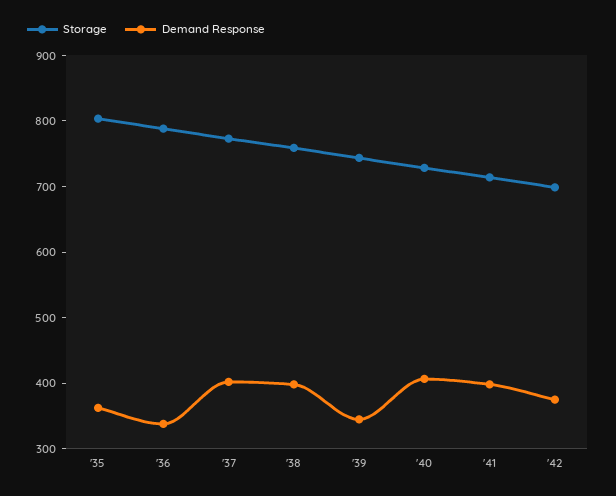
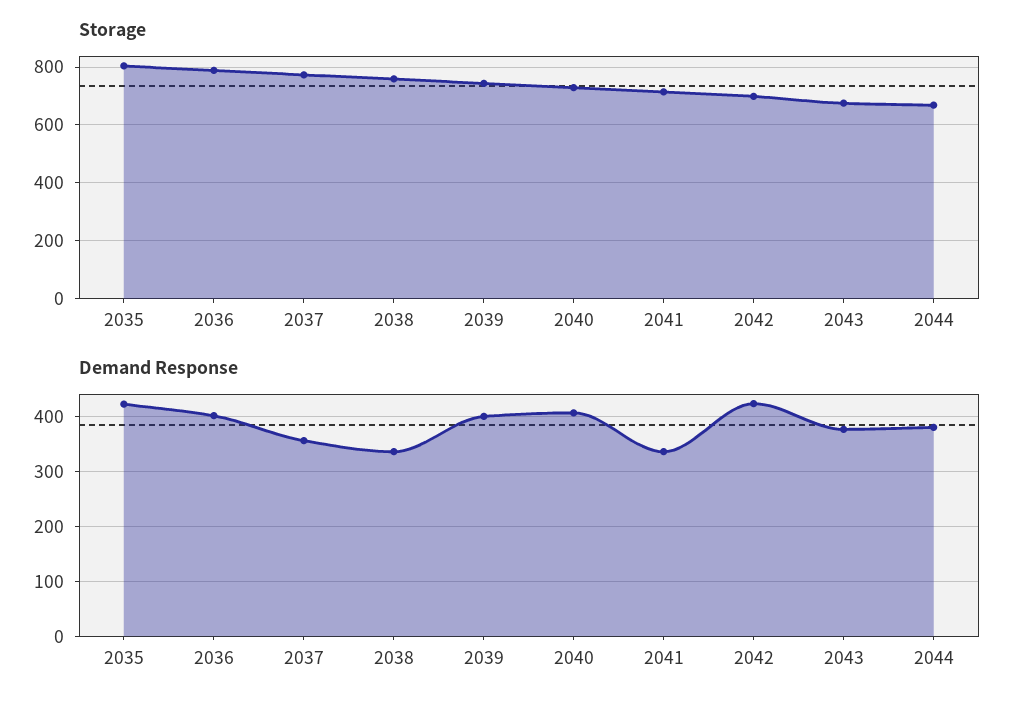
Demand Response, '35: 360 -> 420
Demand Response, '36: 340 -> 400
Demand Response, '37: 400 -> 360
Demand Response, '38: 400 -> 340
Demand Response, '39: 340 -> 400
Demand Response, '41: 400 -> 340
Demand Response, '42: 380 -> 420
Storage, 2043: none -> 675
Storage, 2044: none -> 675
Demand Response, 2043: none -> 380
Demand Response, 2044: none -> 380

